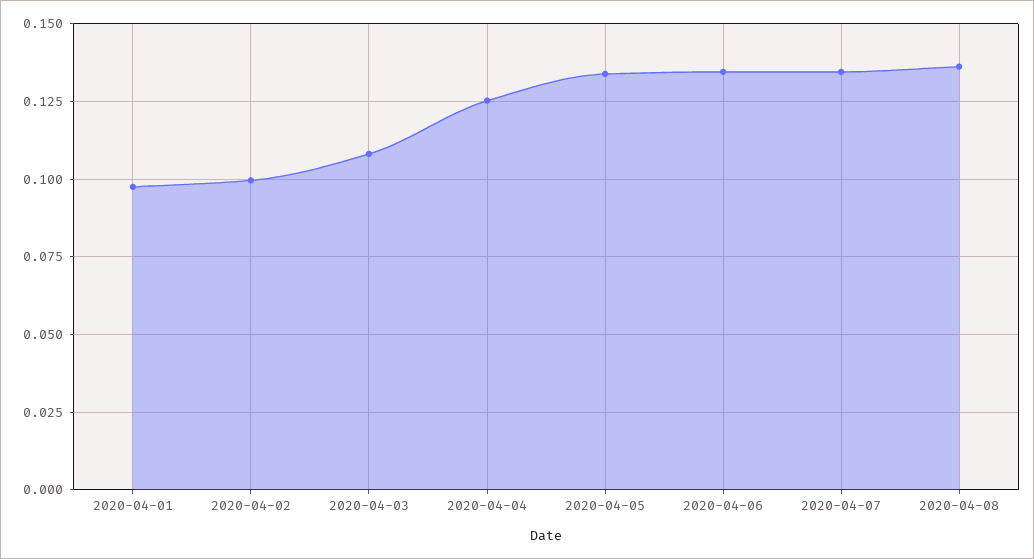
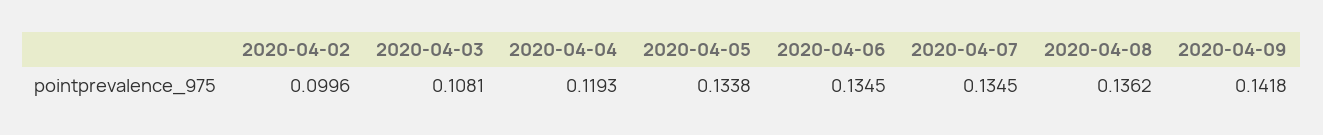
2020-04-01: 0.0975 -> none
2020-04-04: 0.125 -> 0.1193
2020-04-09: none -> 0.1418

